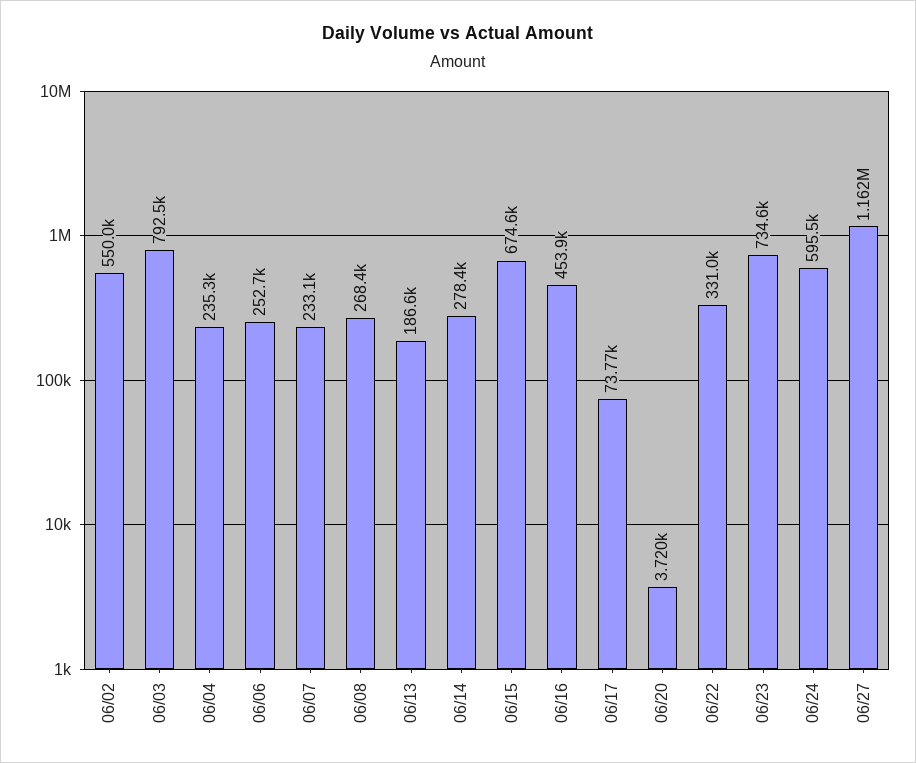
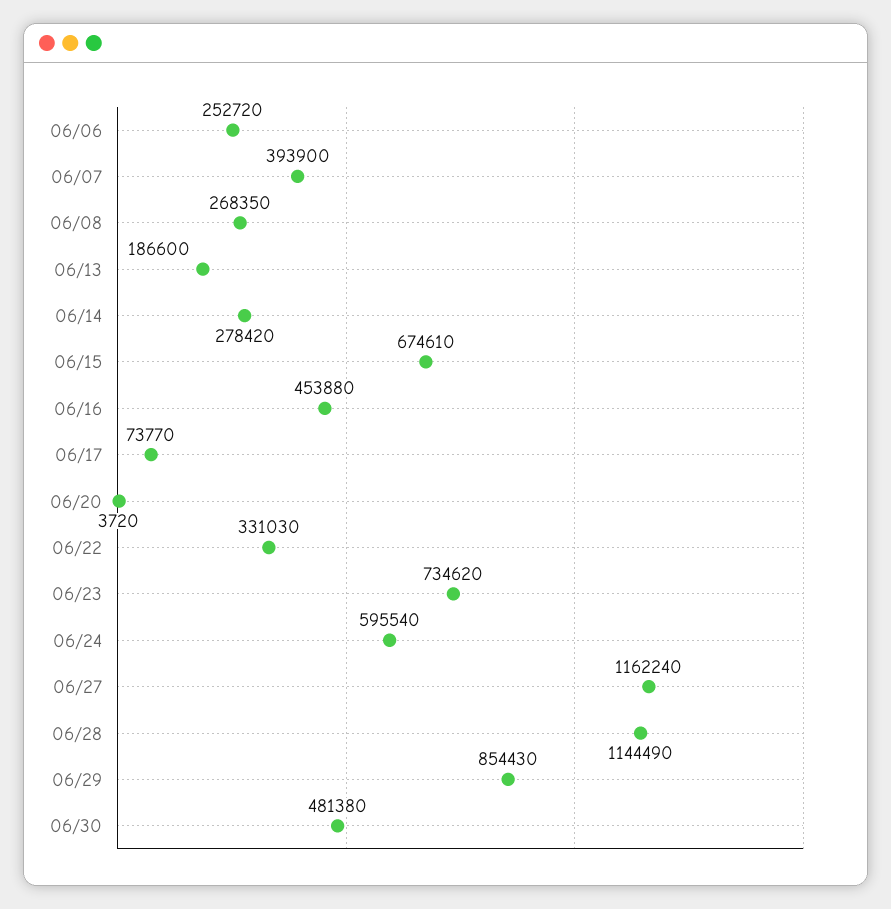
06/02: 550000 -> none
06/03: 792500 -> none
06/04: 235300 -> none
06/07: 233100 -> 393900
06/28: none -> 1144490
06/29: none -> 854430
06/30: none -> 481380

